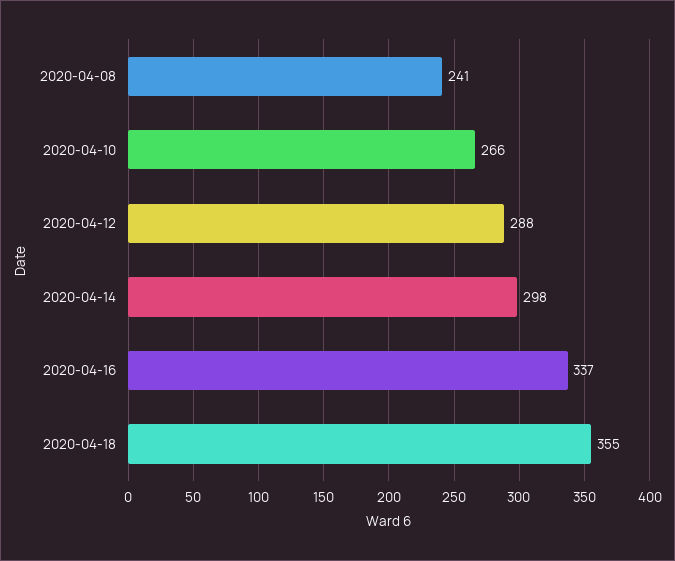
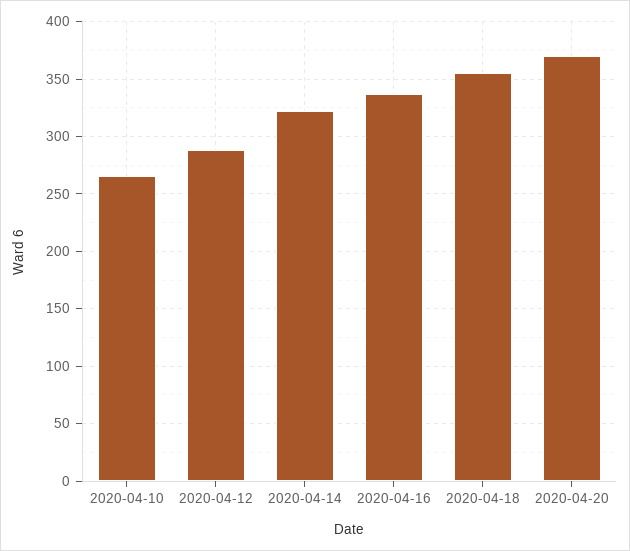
2020-04-08: 241 -> none
2020-04-14: 298 -> 320
2020-04-20: none -> 370

